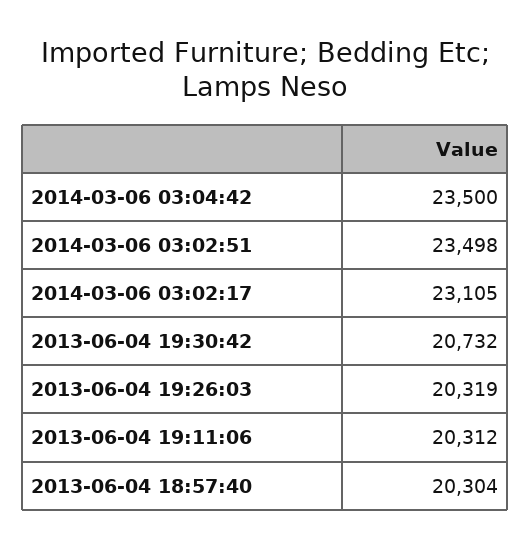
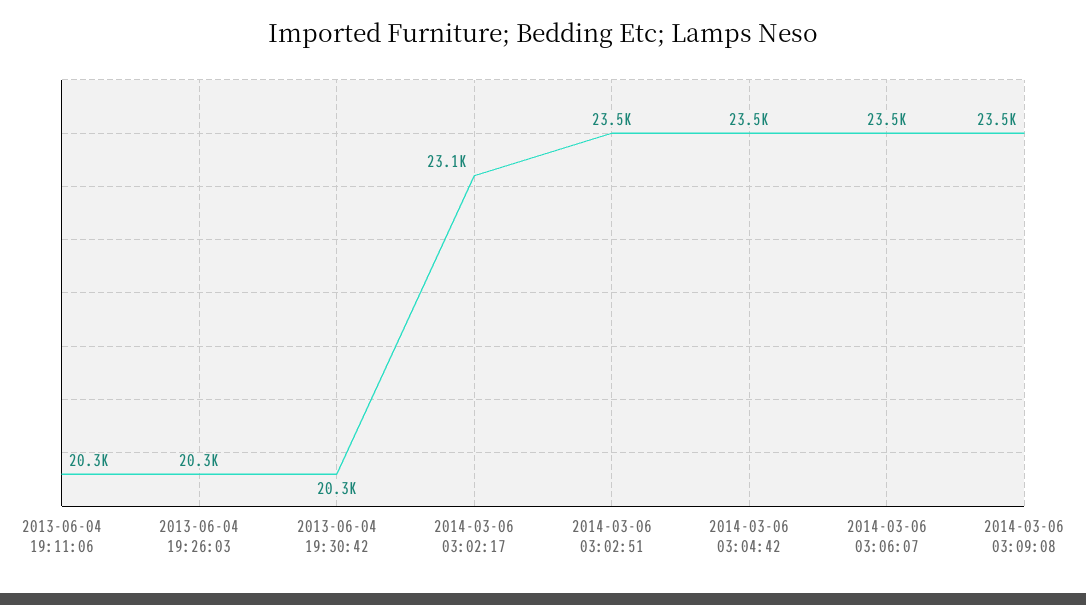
2013-06-04 19:30:42: 20732 -> 20300
2013-06-04 18:57:40: 20304 -> none
2014-03-06 03:06:07: none -> 23500
2014-03-06 03:09:08: none -> 23500

